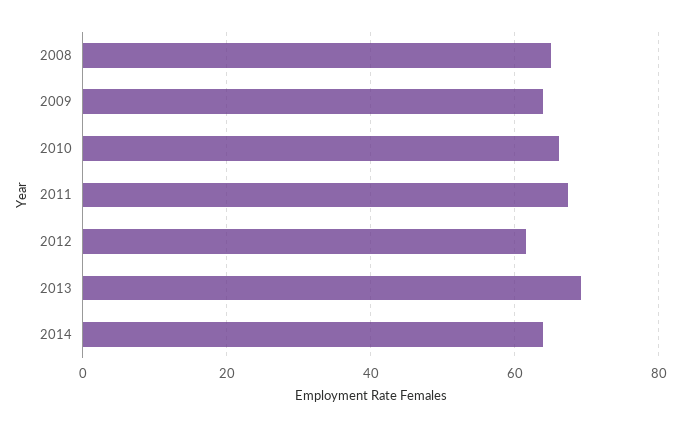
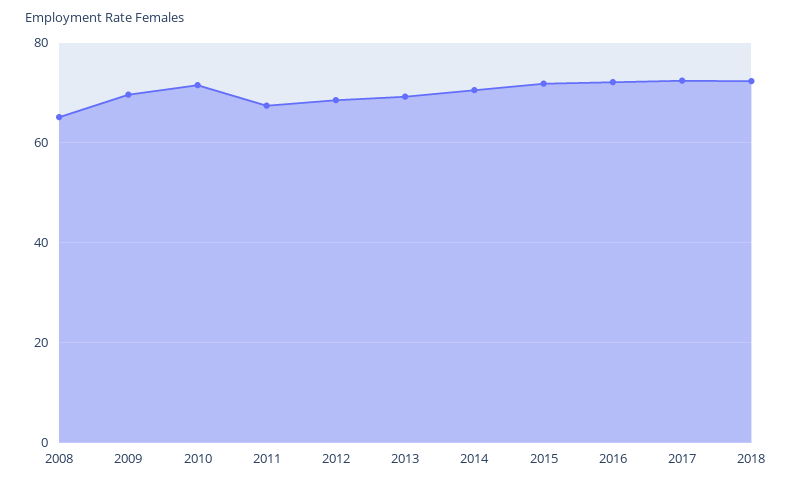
2009: 64 -> 70
2010: 66 -> 72
2012: 62 -> 68
2014: 64 -> 70
2015: none -> 72
2016: none -> 72
2017: none -> 72
2018: none -> 72

